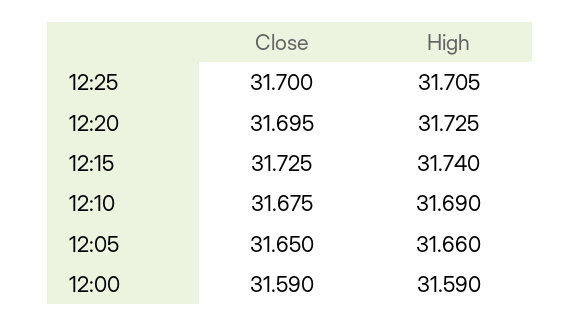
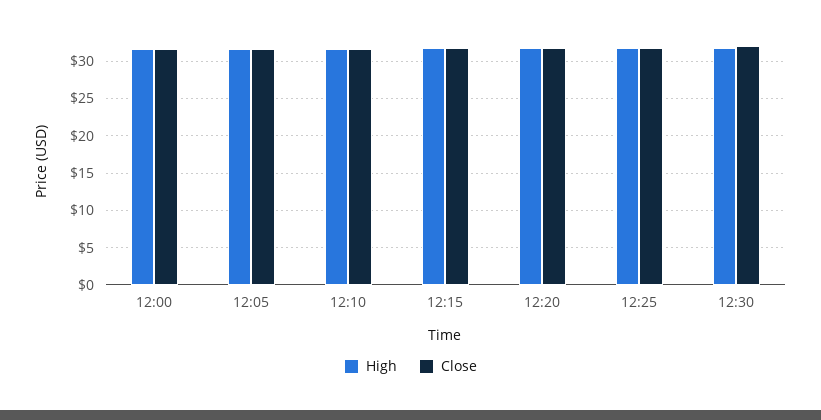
High, 12:30: none -> 32
Close, 12:30: none -> 32

